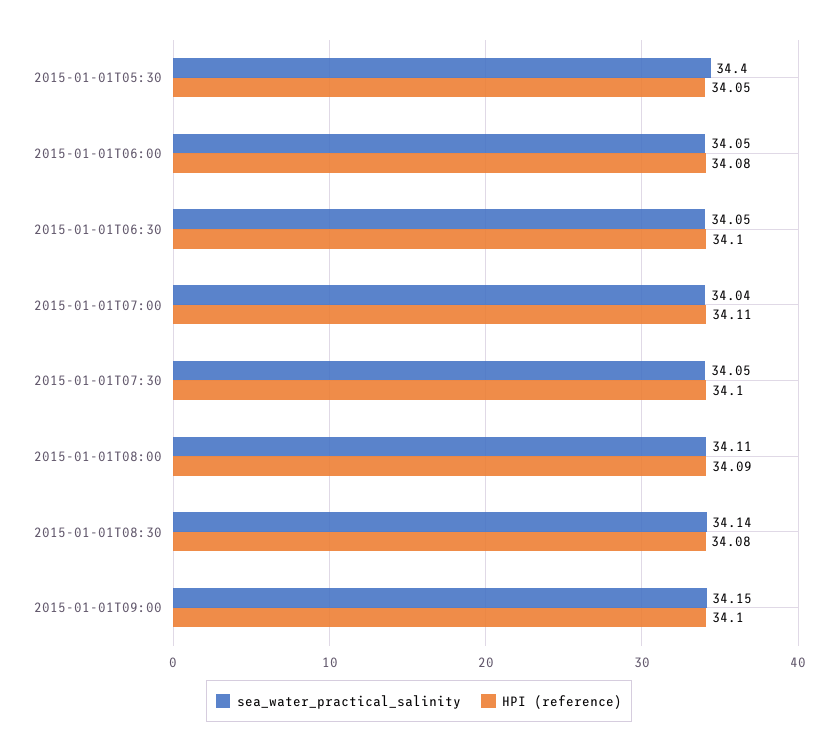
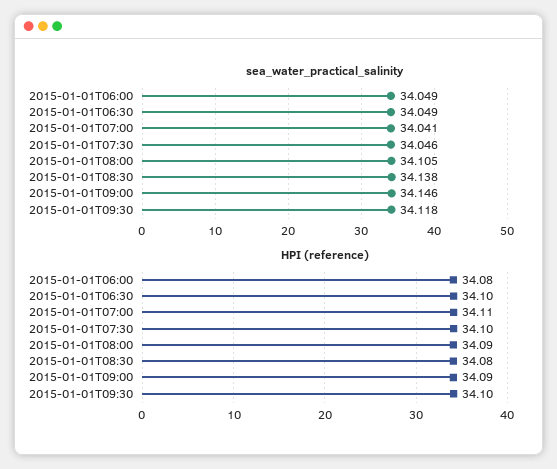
sea_water_practical_salinity, 2015-01-01T05:30: 34.4 -> none
HPI (reference), 2015-01-01T05:30: 34.05 -> none
HPI (reference), 2015-01-01T09:00: 34.1 -> 34.09
sea_water_practical_salinity, 2015-01-01T09:30: none -> 34.118
HPI (reference), 2015-01-01T09:30: none -> 34.1

